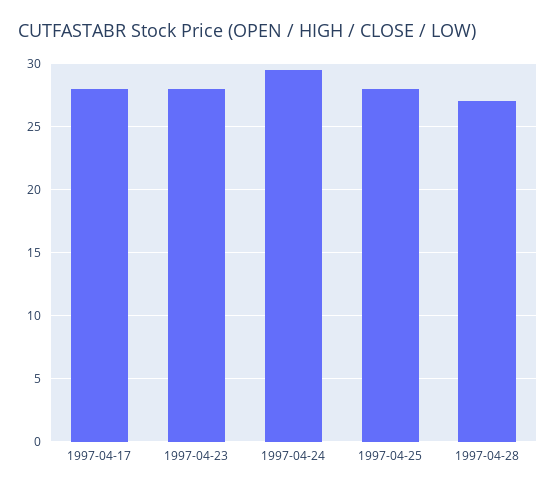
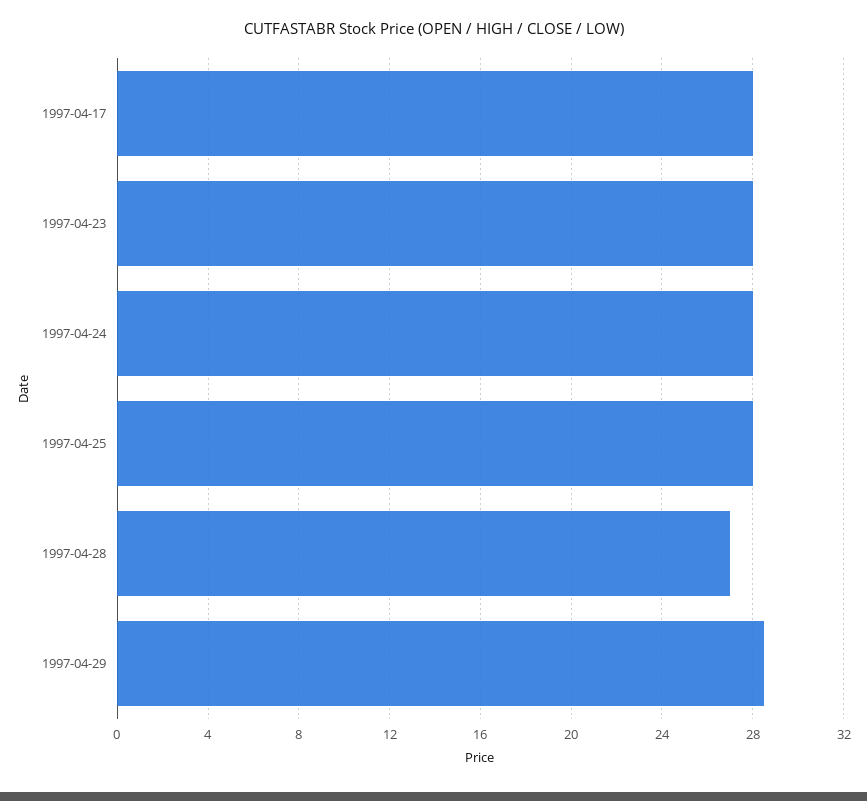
1997-04-24: 29.5 -> 28
1997-04-29: none -> 28.5

